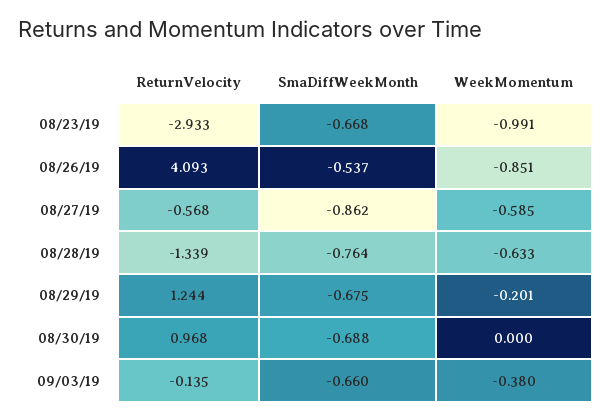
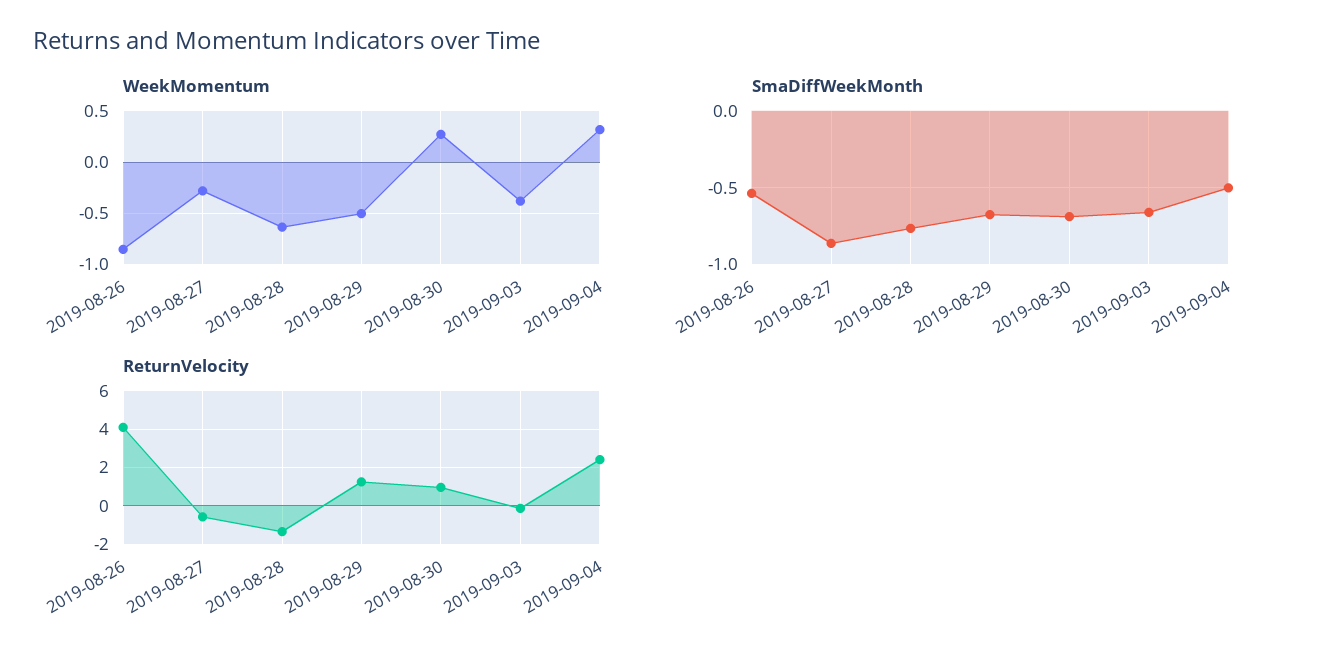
ReturnVelocity, 08/23/19: -2.933 -> none
SmaDiffWeekMonth, 08/23/19: -0.668 -> none
WeekMomentum, 08/23/19: -0.991 -> none
WeekMomentum, 08/27/19: -0.585 -> -0.3
WeekMomentum, 08/29/19: -0.201 -> -0.5
WeekMomentum, 08/30/19: 0 -> 0.3
WeekMomentum, 2019-09-04: none -> 0.3
SmaDiffWeekMonth, 2019-09-04: none -> -0.5
ReturnVelocity, 2019-09-04: none -> 2.5

